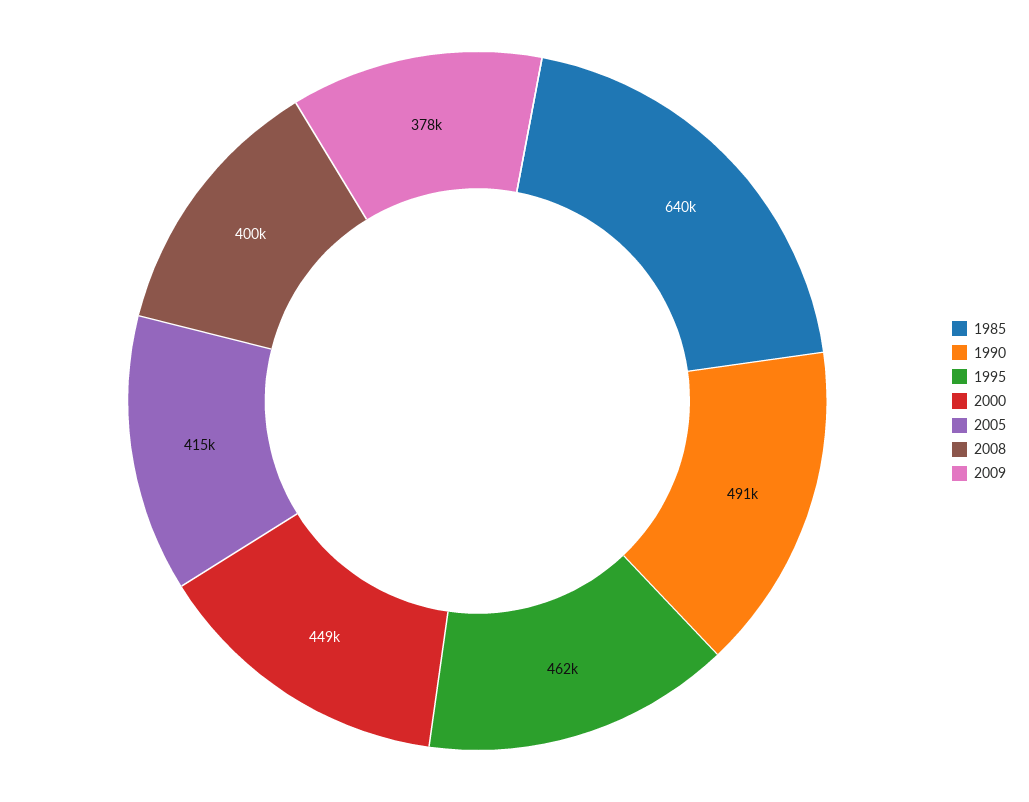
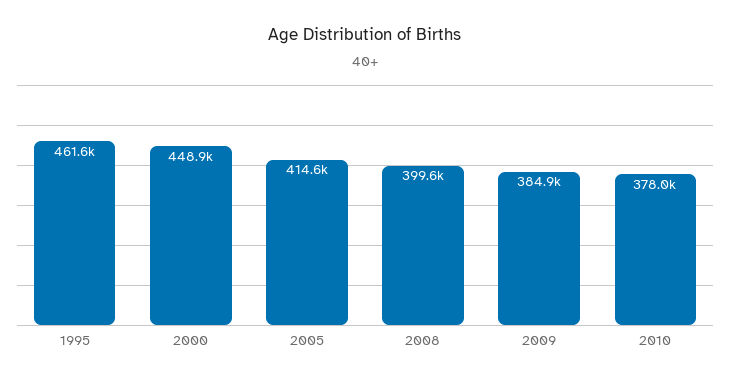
1985: 640000 -> none
1990: 491000 -> none
2009: 378000 -> 384900
2010: none -> 378000

